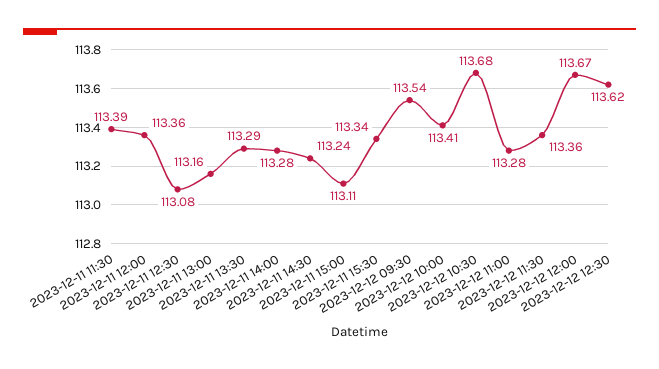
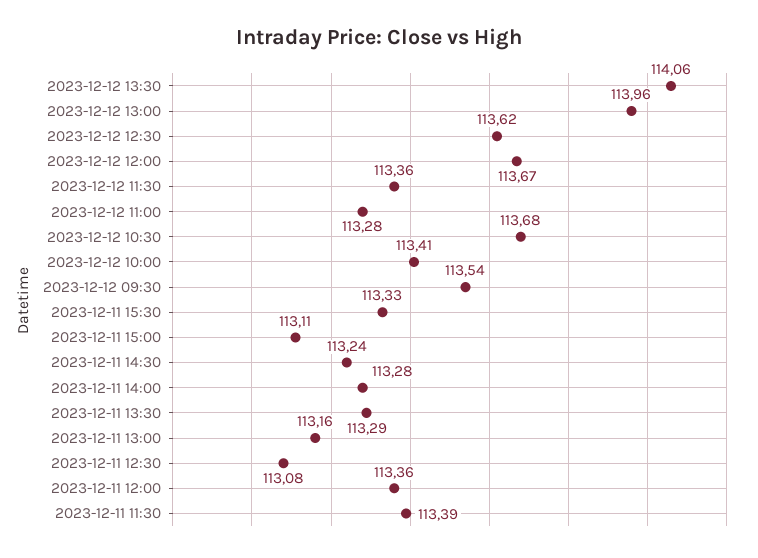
2023-12-11 15:30: 113.34 -> 113.33
2023-12-12 13:30: none -> 114.06
2023-12-12 13:00: none -> 113.96

